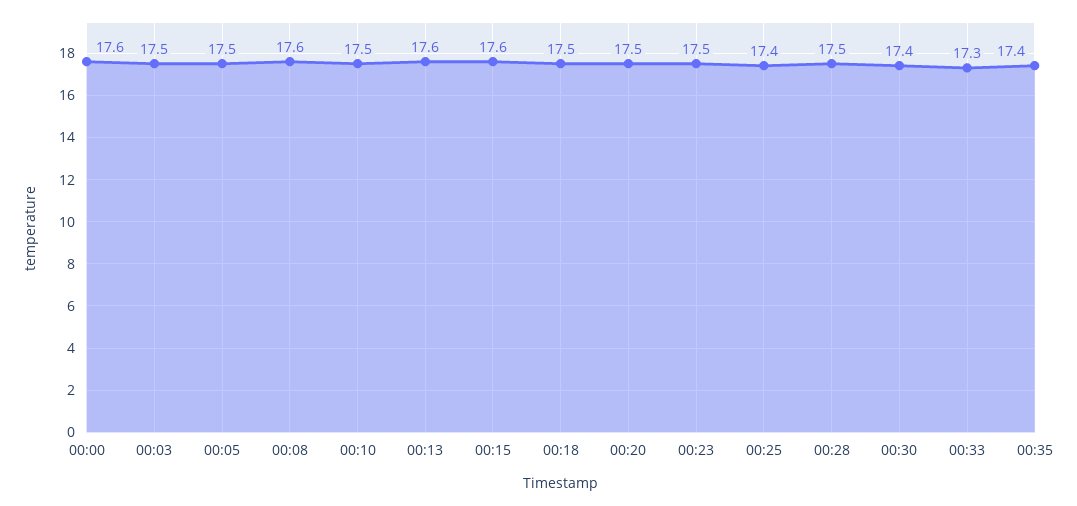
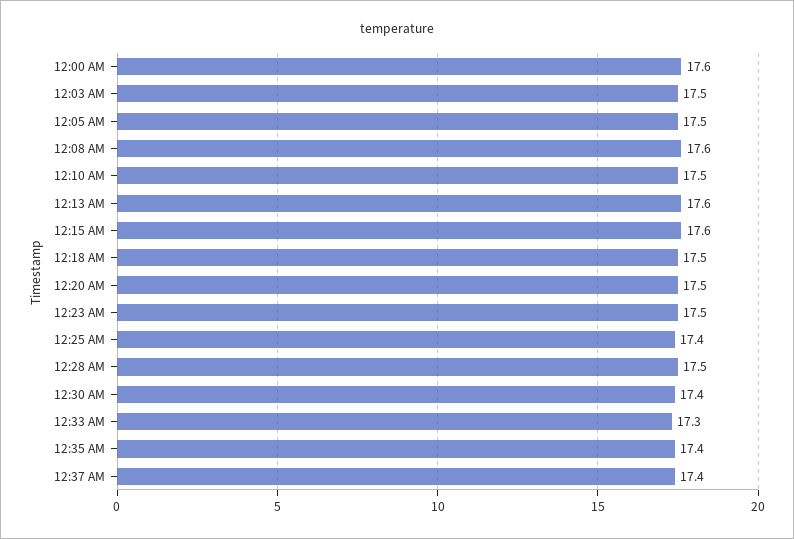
12:37 AM: none -> 17.4

